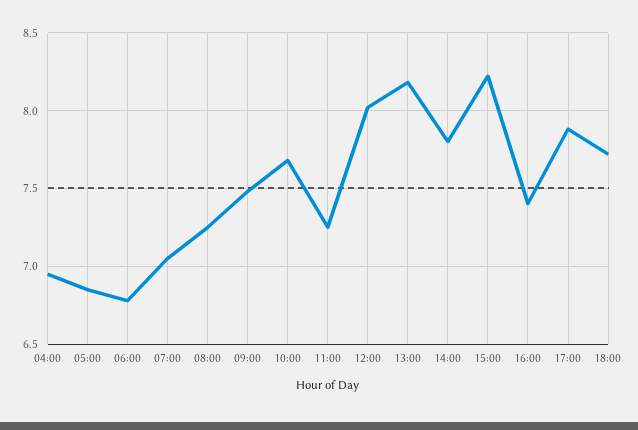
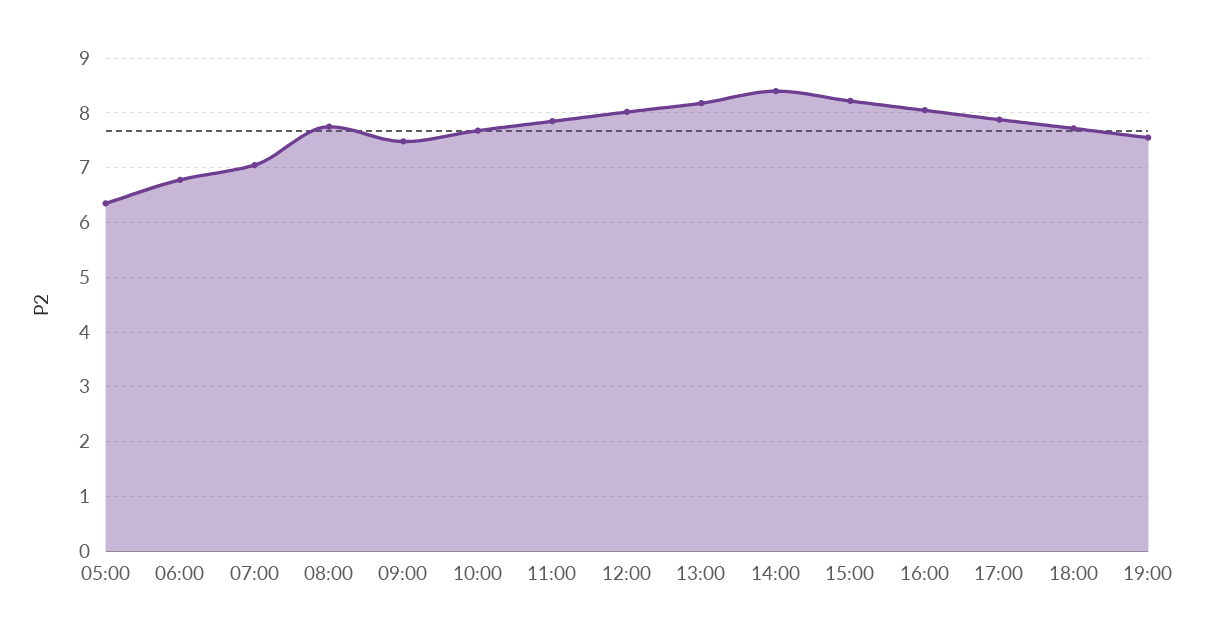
04:00: 6.95 -> none
05:00: 6.85 -> 6.4
08:00: 7.25 -> 7.8
11:00: 7.25 -> 7.8
14:00: 7.8 -> 8.4
16:00: 7.4 -> 8
19:00: none -> 7.6

